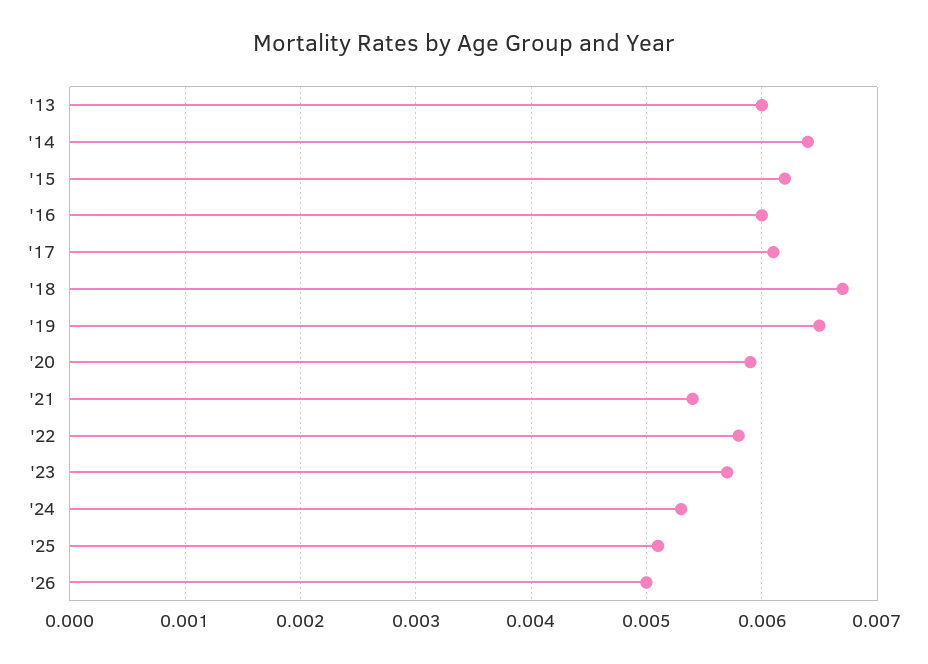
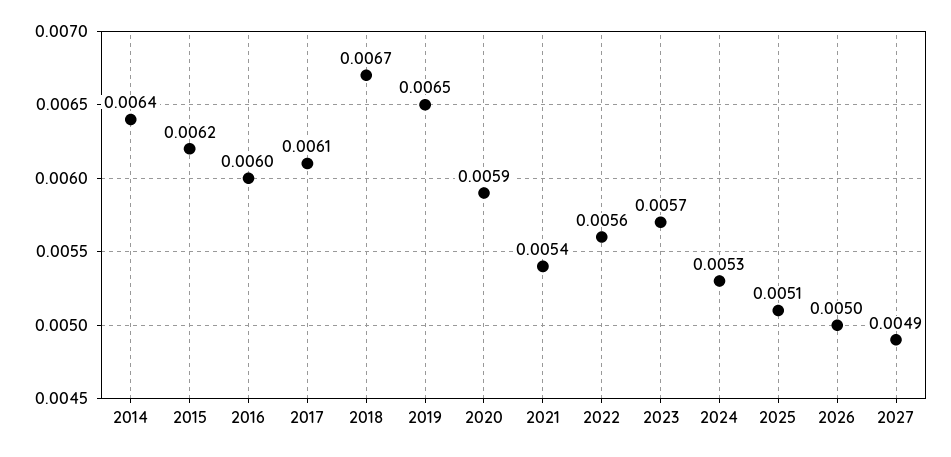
'13: 0.006 -> none
'22: 0.0058 -> 0.0056
2027: none -> 0.0049

